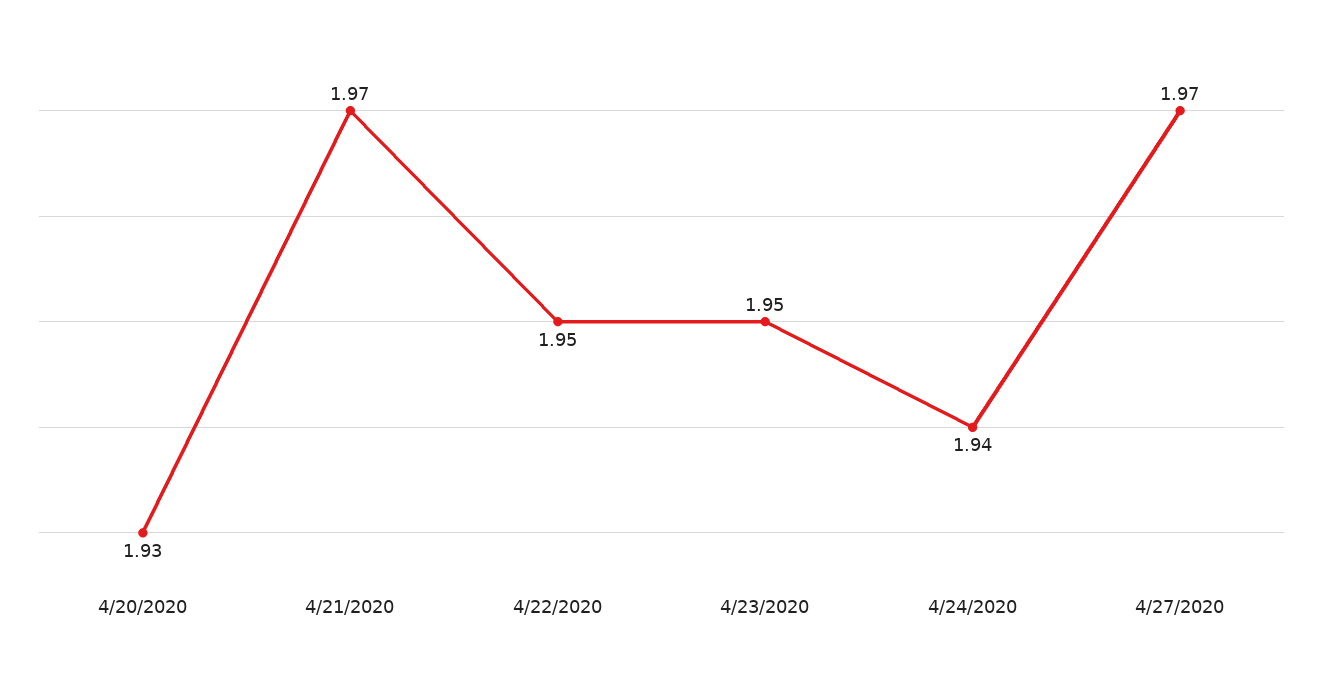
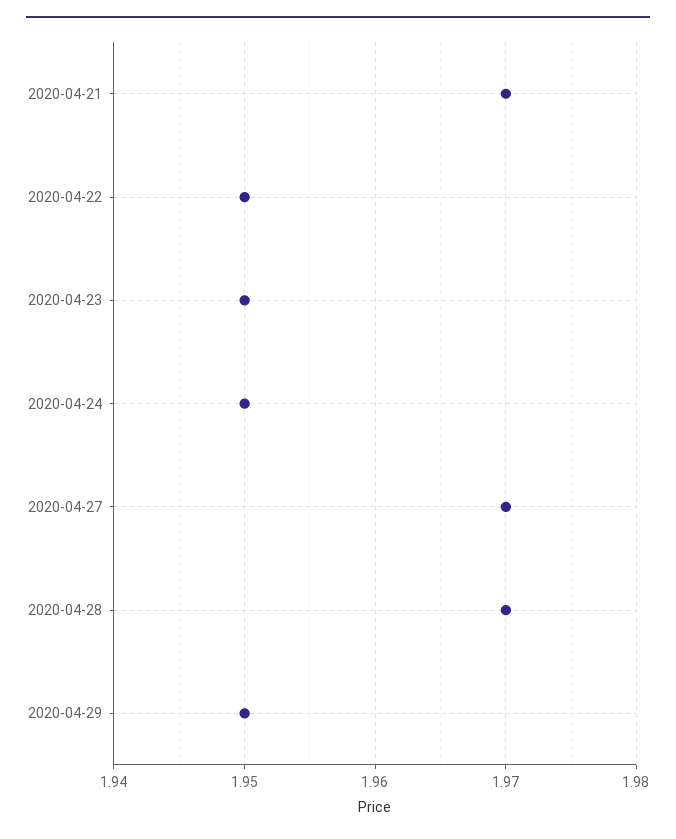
4/20/2020: 1.93 -> none
4/24/2020: 1.94 -> 1.95
2020-04-28: none -> 1.97
2020-04-29: none -> 1.95

